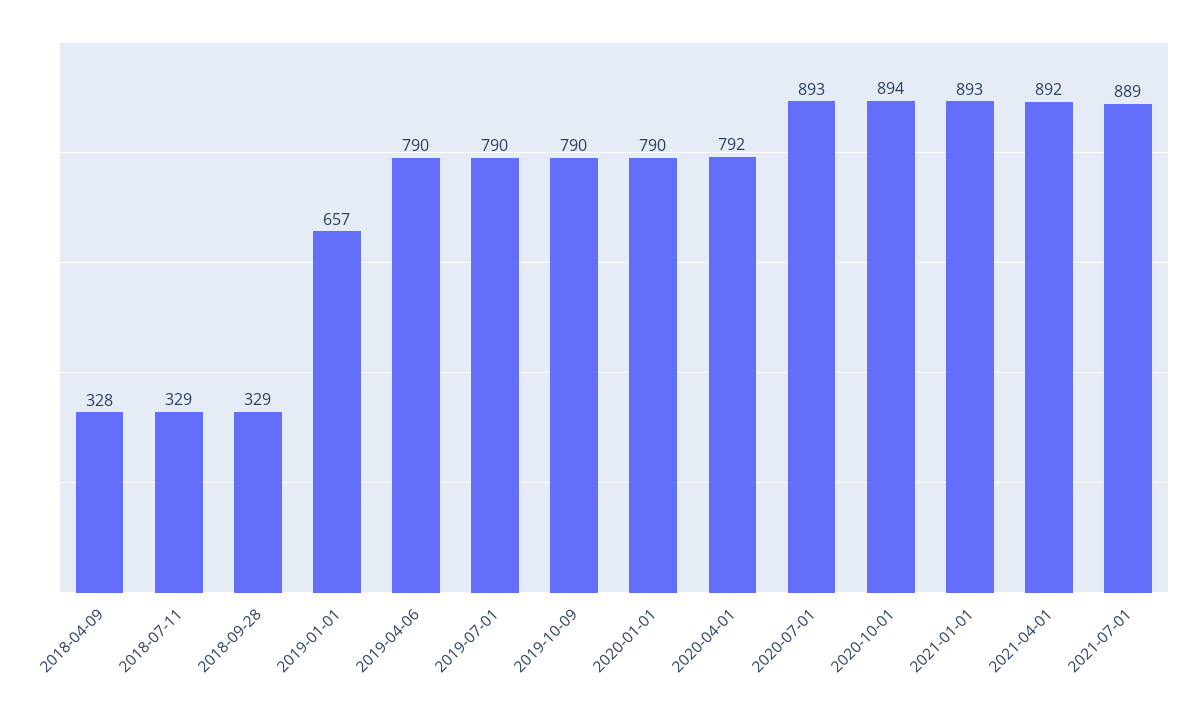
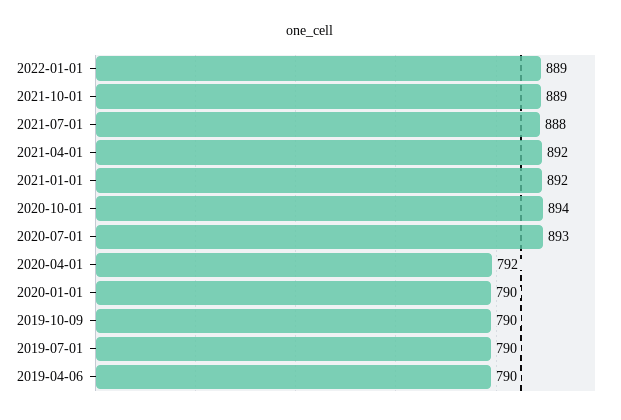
2018-04-09: 328 -> none
2018-07-11: 329 -> none
2018-09-28: 329 -> none
2019-01-01: 657 -> none
2021-01-01: 893 -> 892
2021-07-01: 889 -> 888
2022-01-01: none -> 889
2021-10-01: none -> 889

